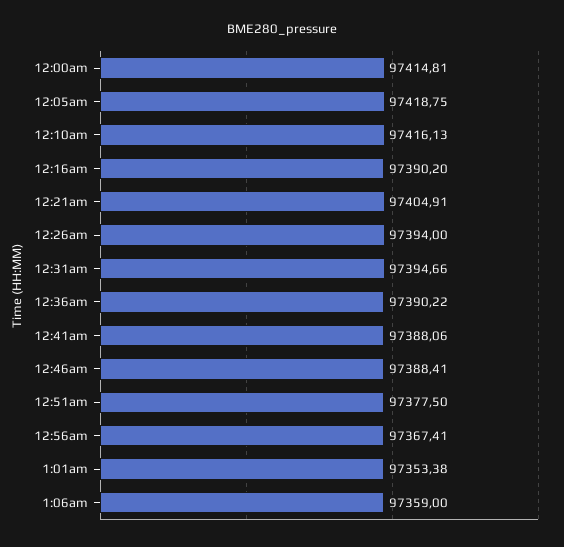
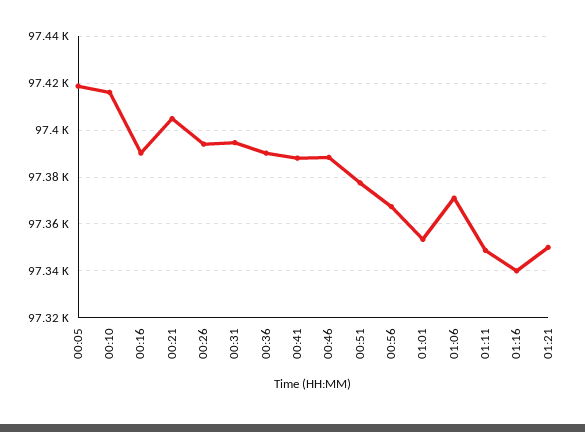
12:00am: 97414.81 -> none
1:06am: 97359 -> 97370
01:11: none -> 97350
01:16: none -> 97340
01:21: none -> 97350

